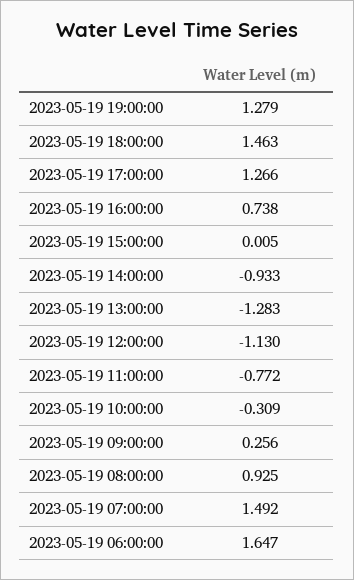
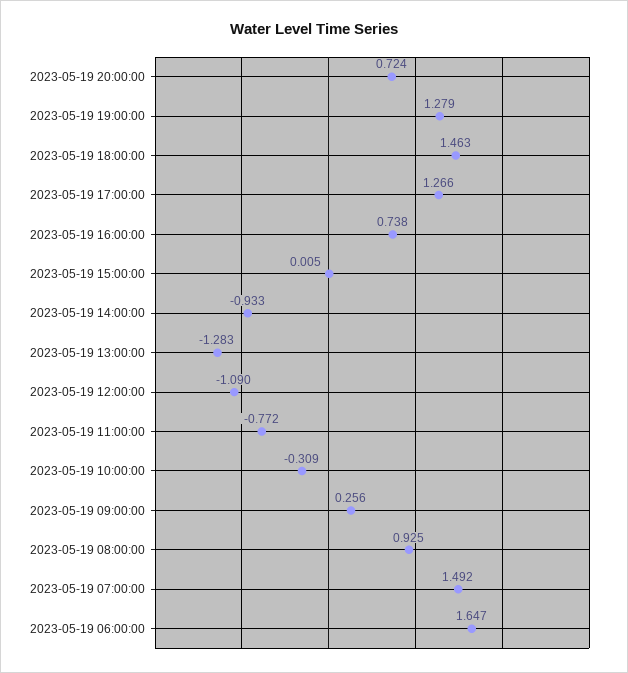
2023-05-19 12:00:00: -1.13 -> -1.09
2023-05-19 20:00:00: none -> 0.724

